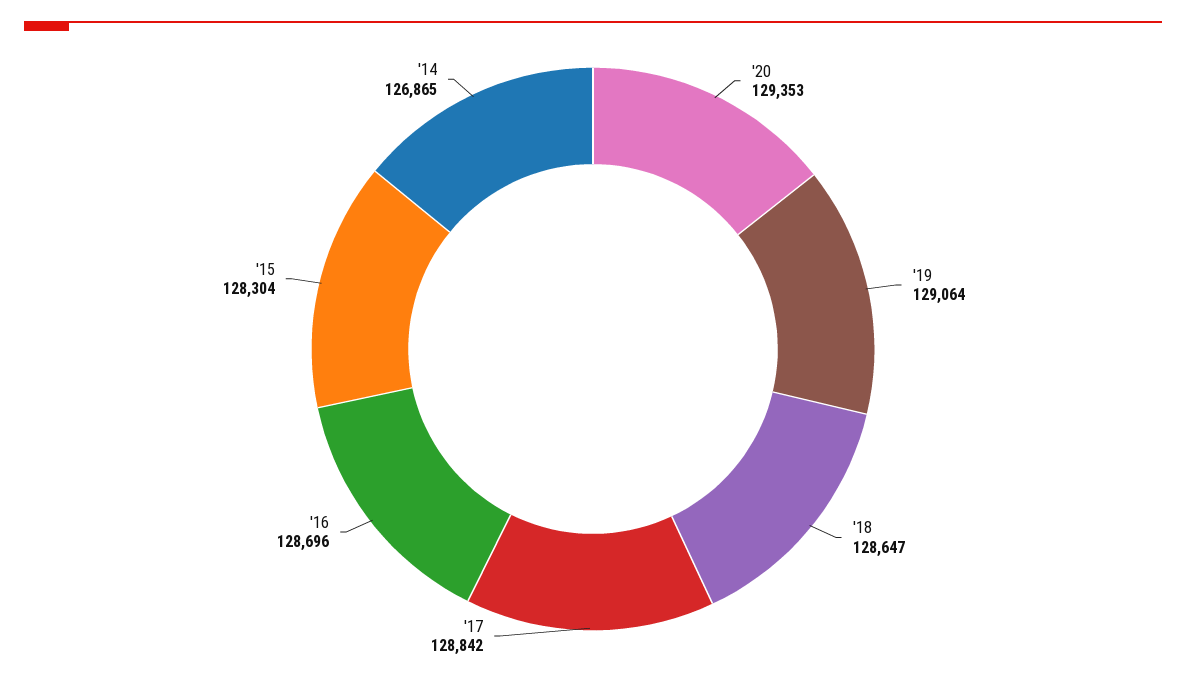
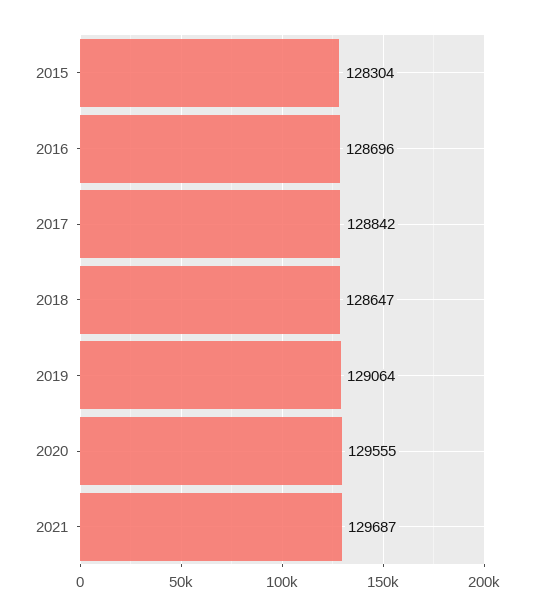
'20: 129353 -> 129555
'14: 126865 -> none
2021: none -> 129687

